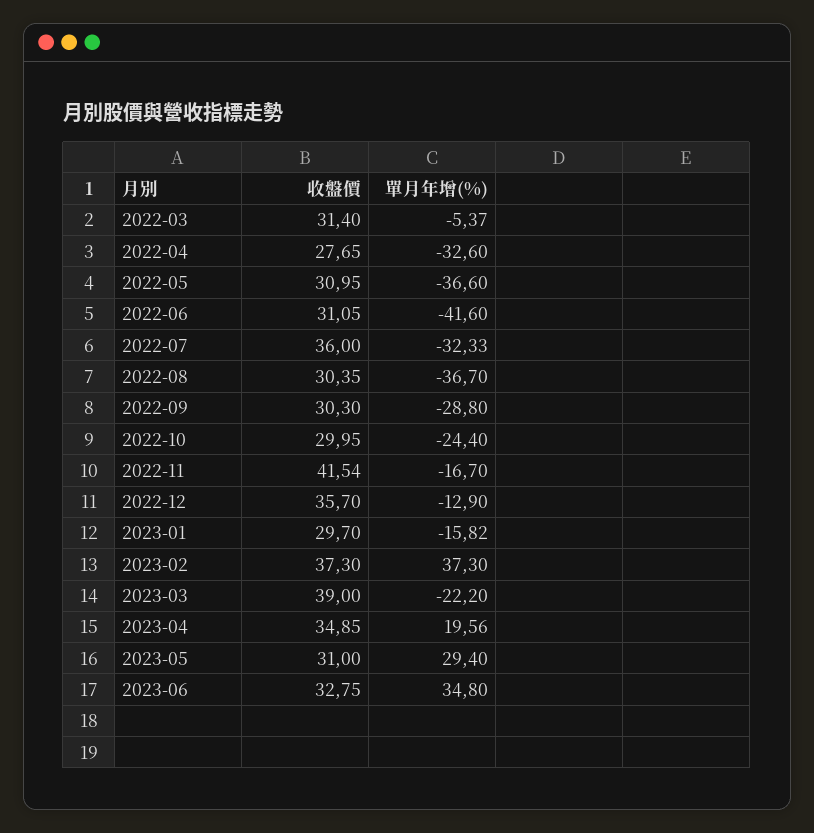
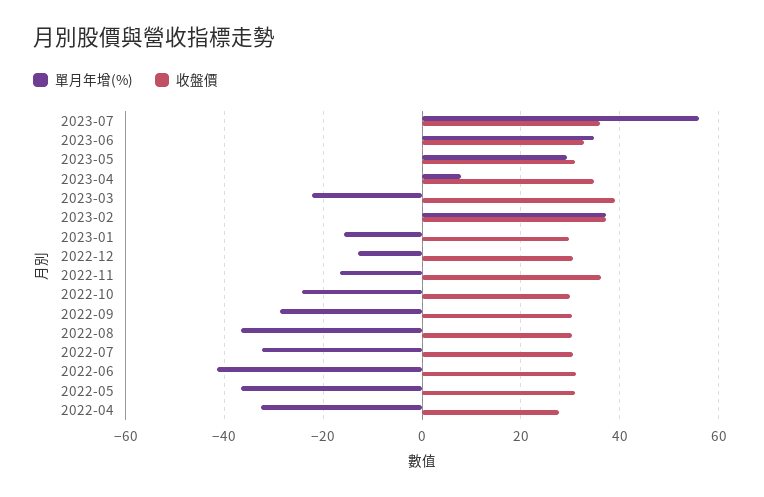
收盤價, 2022-03: 31.4 -> none
單月年增(%), 2022-03: -5.37 -> none
收盤價, 2022-07: 36 -> 30
收盤價, 2022-11: 41.54 -> 36
收盤價, 2022-12: 35.7 -> 30
單月年增(%), 2023-04: 19.56 -> 8
單月年增(%), 2023-07: none -> 56
收盤價, 2023-07: none -> 36

